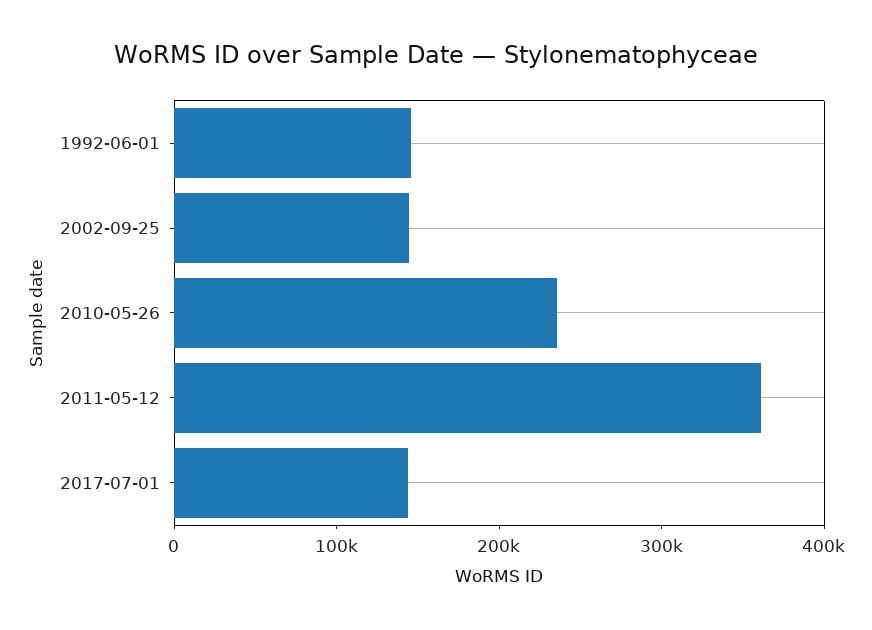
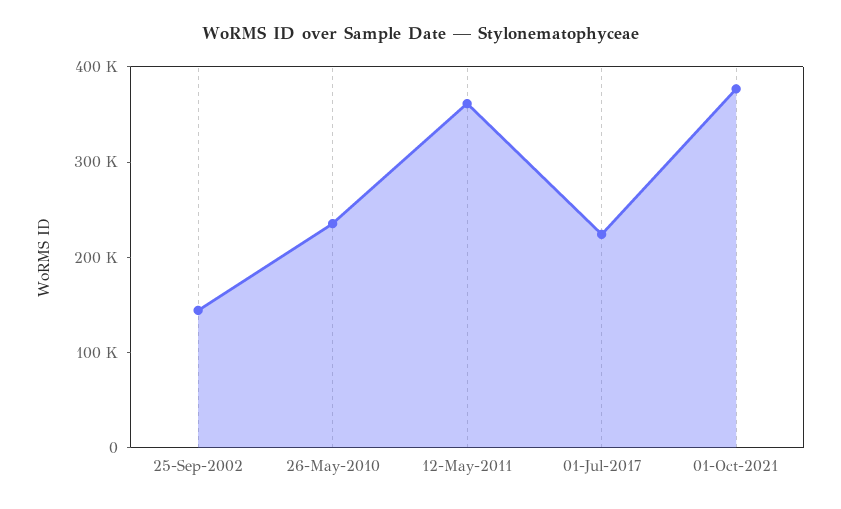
1992-06-01: 140000 -> none
2017-07-01: 140000 -> 220000
01-Oct-2021: none -> 380000

